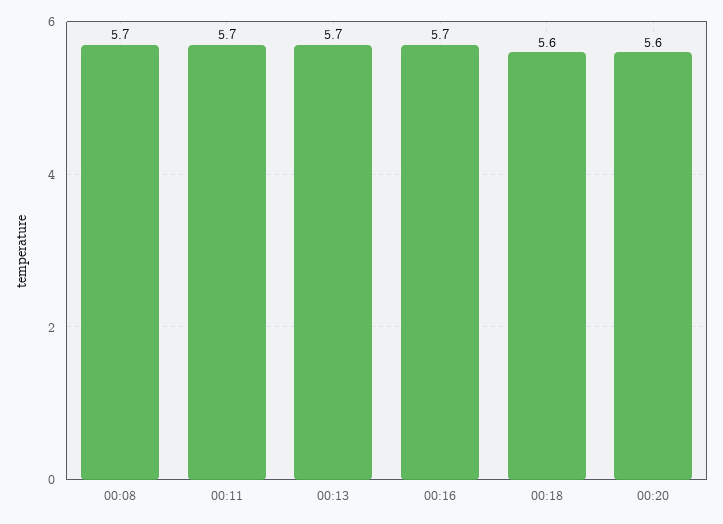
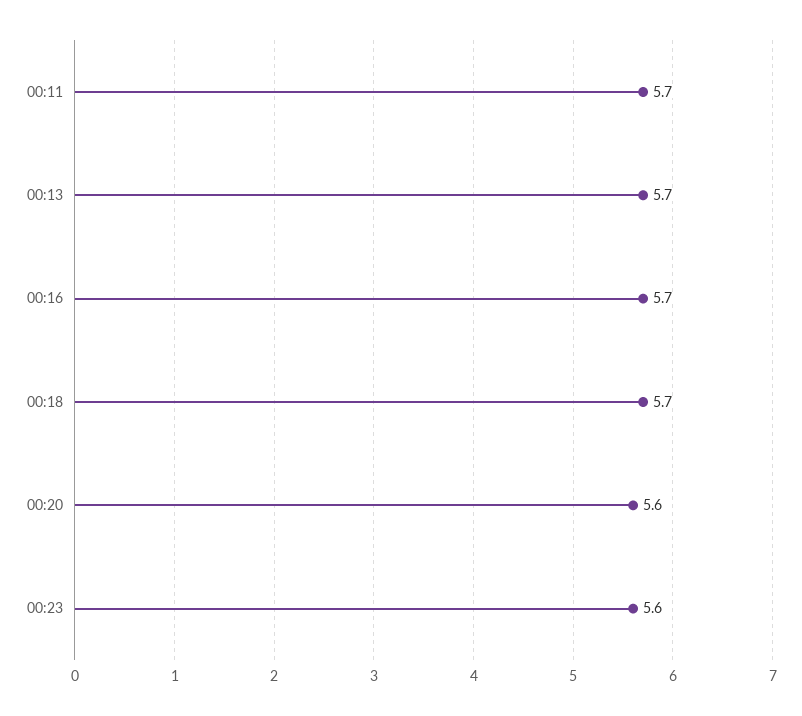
00:08: 5.7 -> none
00:18: 5.6 -> 5.7
00:23: none -> 5.6

